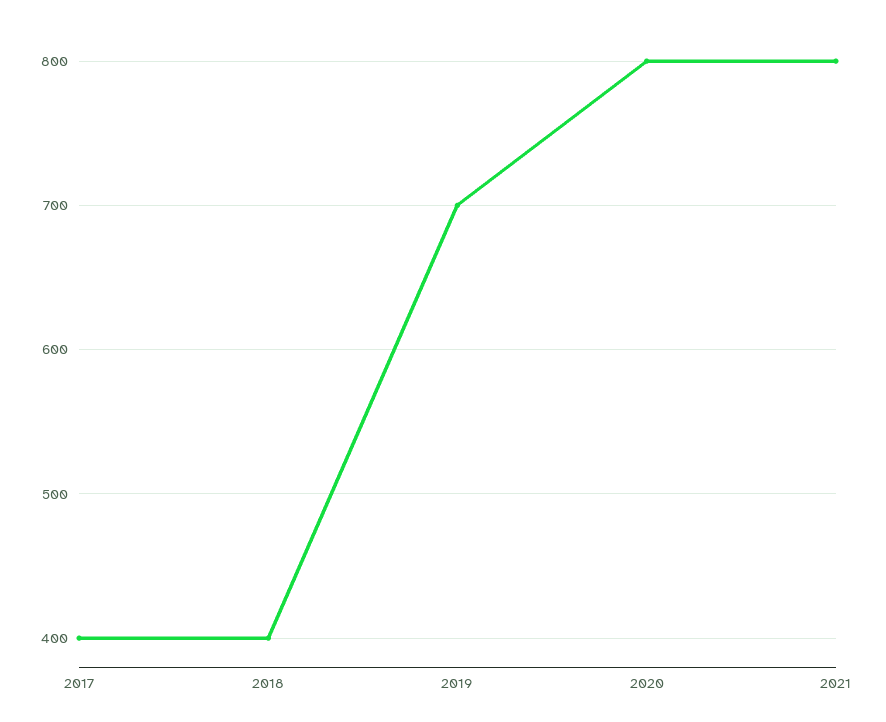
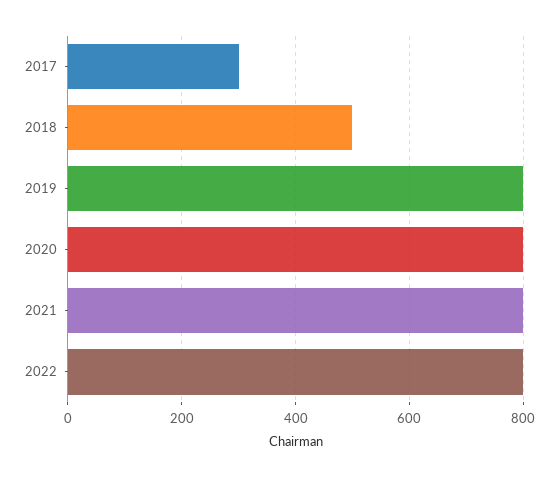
2017: 400 -> 300
2018: 400 -> 500
2019: 700 -> 800
2022: none -> 800

